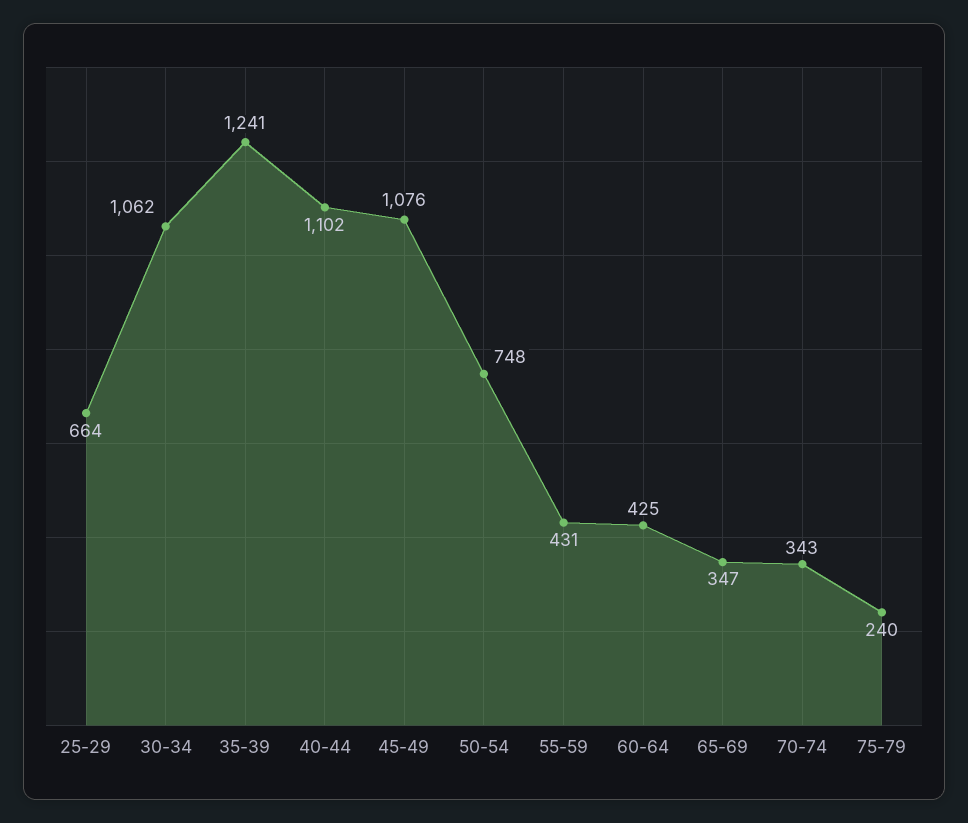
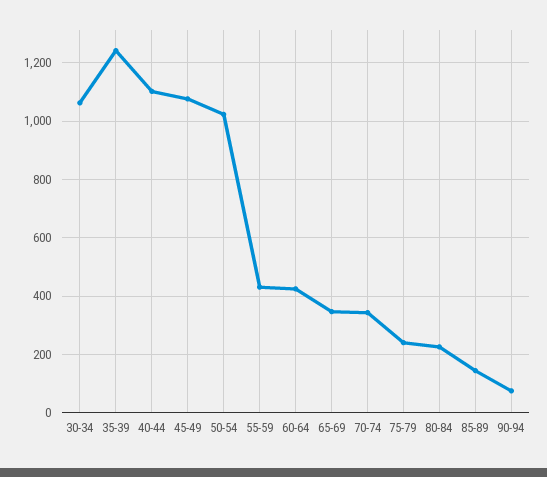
25-29: 664 -> none
50-54: 748 -> 1025
80-84: none -> 225
85-89: none -> 150
90-94: none -> 75

